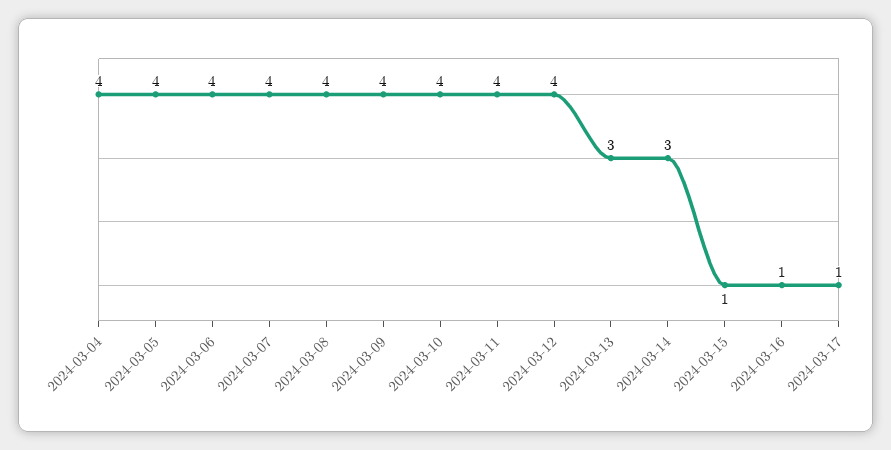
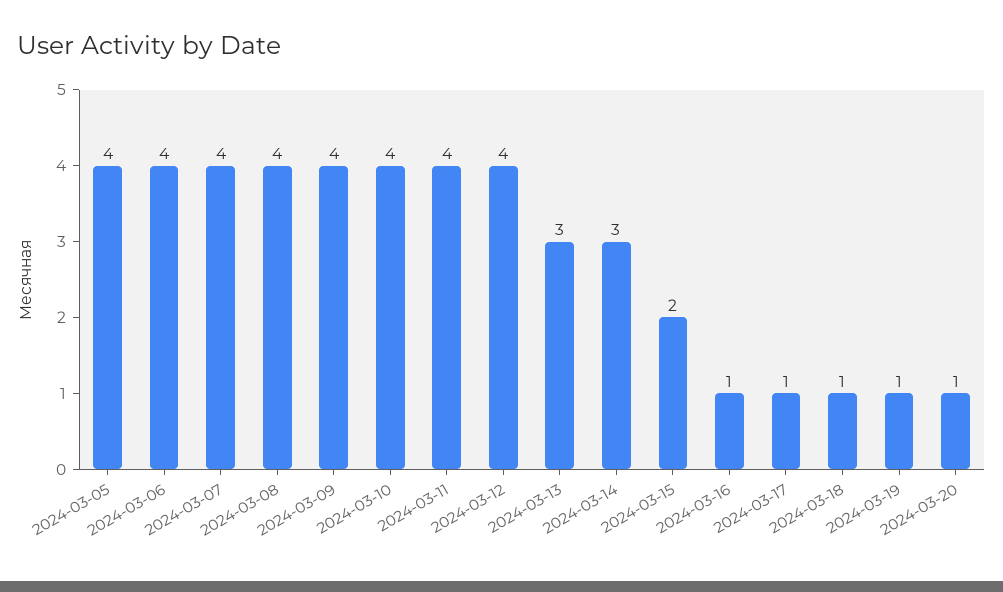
2024-03-04: 4 -> none
2024-03-15: 1 -> 2
2024-03-18: none -> 1
2024-03-19: none -> 1
2024-03-20: none -> 1

